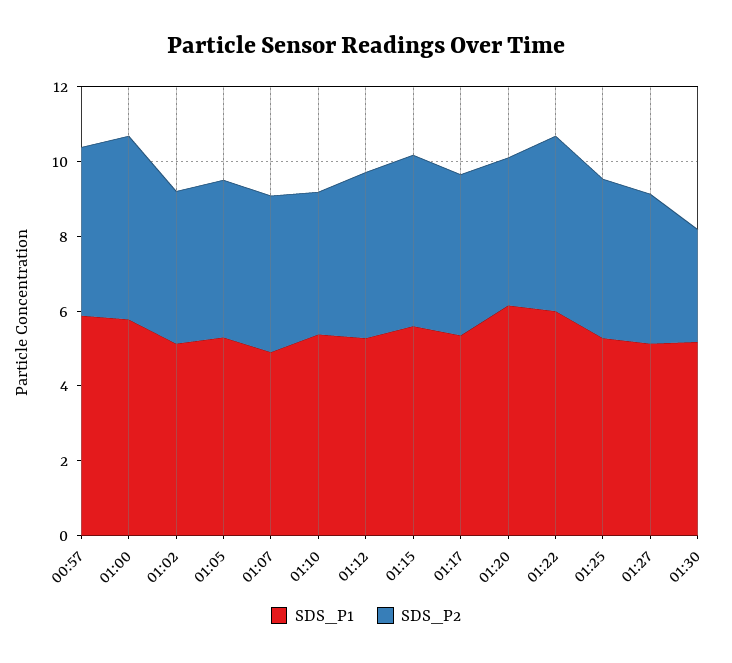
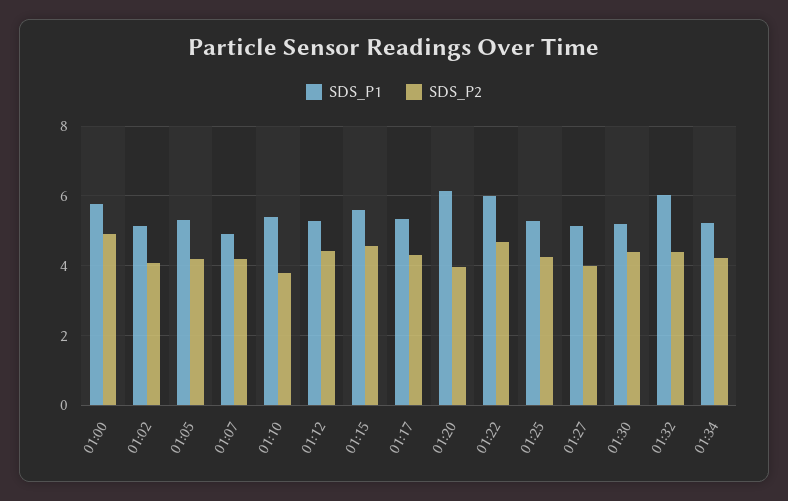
SDS_P1, 00:57: 6 -> none
SDS_P2, 00:57: 4.5 -> none
SDS_P2, 01:30: 3 -> 4.4
SDS_P1, 01:32: none -> 6
SDS_P2, 01:32: none -> 4.4
SDS_P1, 01:34: none -> 5.2
SDS_P2, 01:34: none -> 4.2

